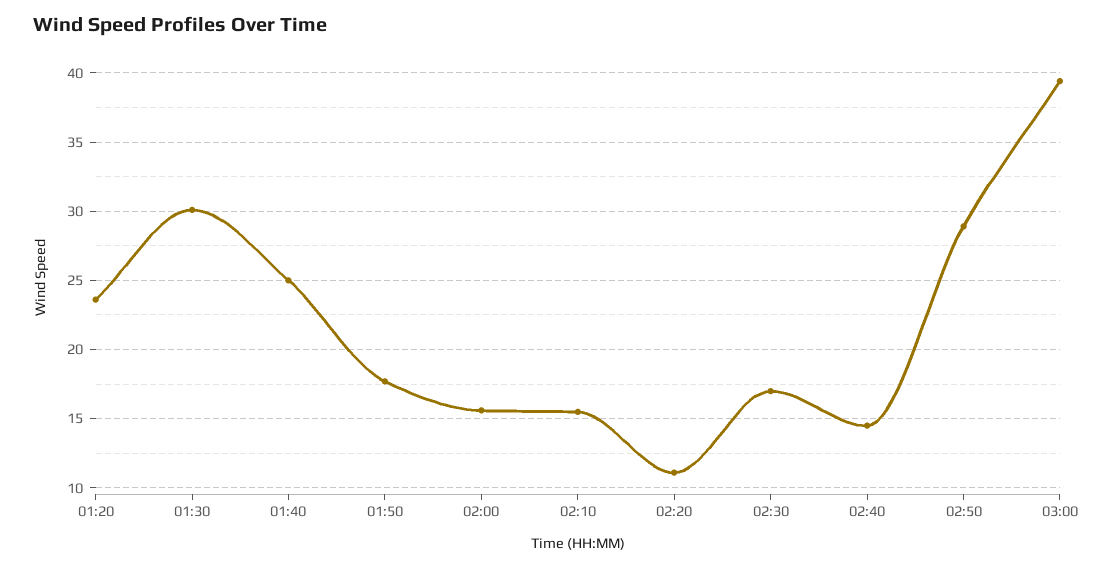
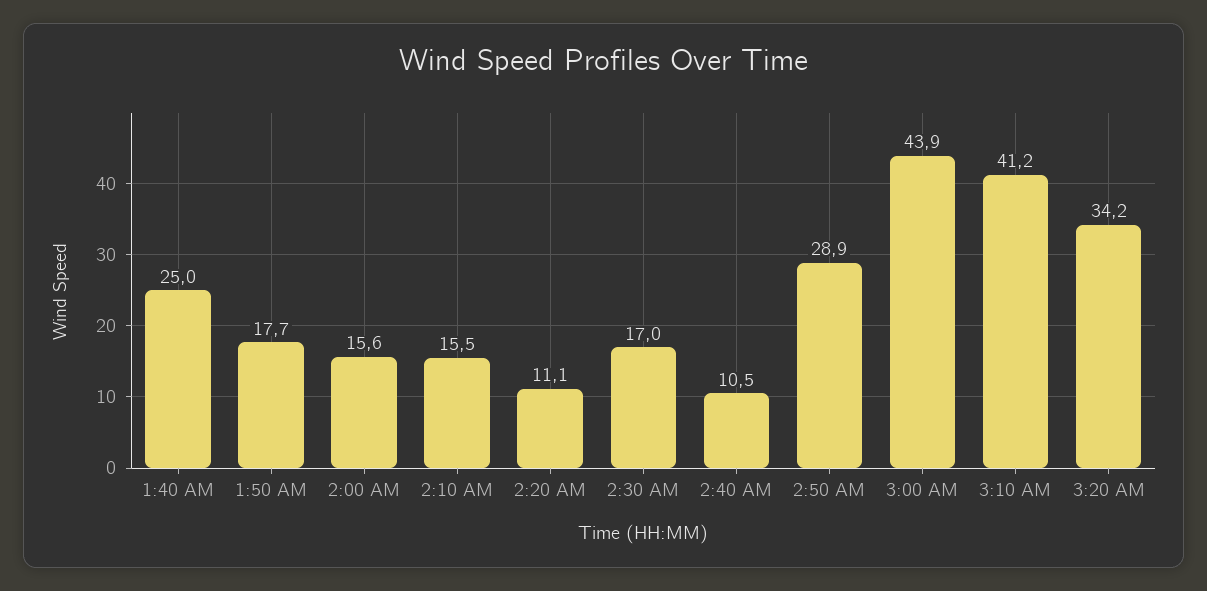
01:20: 23.5 -> none
01:30: 30 -> none
02:40: 14.5 -> 10.5
03:00: 39.5 -> 43.9
3:10 AM: none -> 41.2
3:20 AM: none -> 34.2

